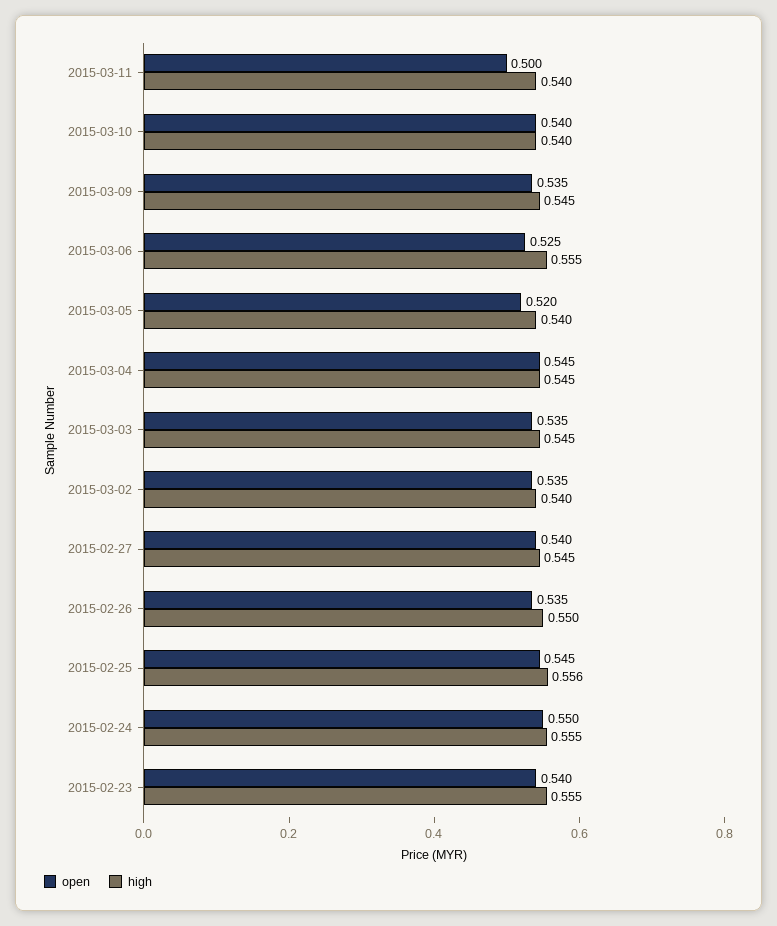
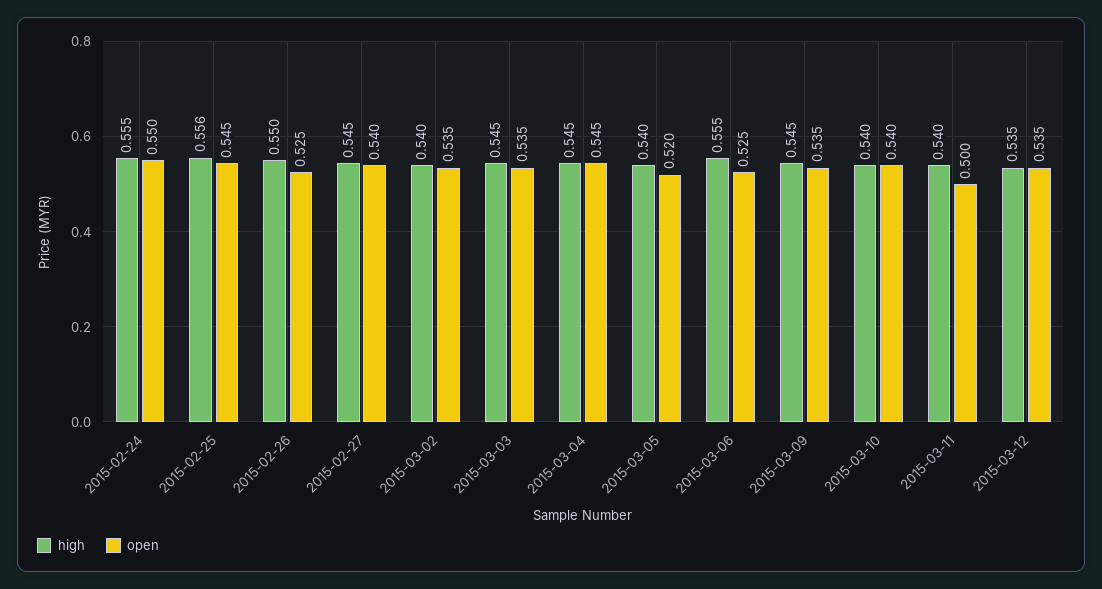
open, 2015-02-26: 0.535 -> 0.525
open, 2015-02-23: 0.54 -> none
high, 2015-02-23: 0.555 -> none
high, 2015-03-12: none -> 0.535
open, 2015-03-12: none -> 0.535

